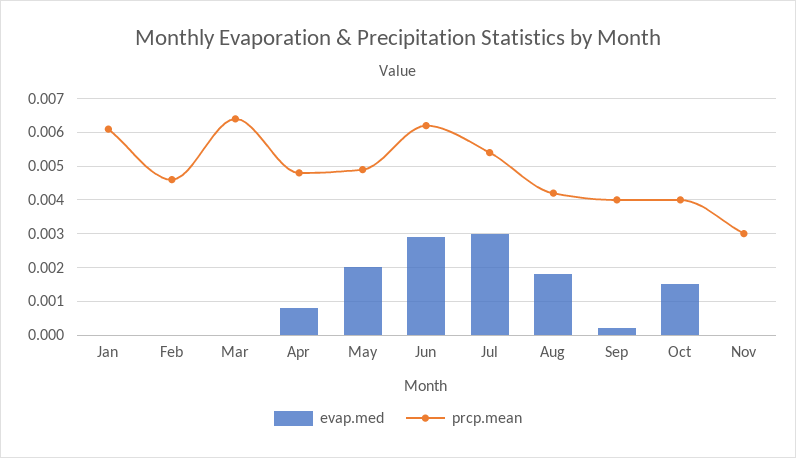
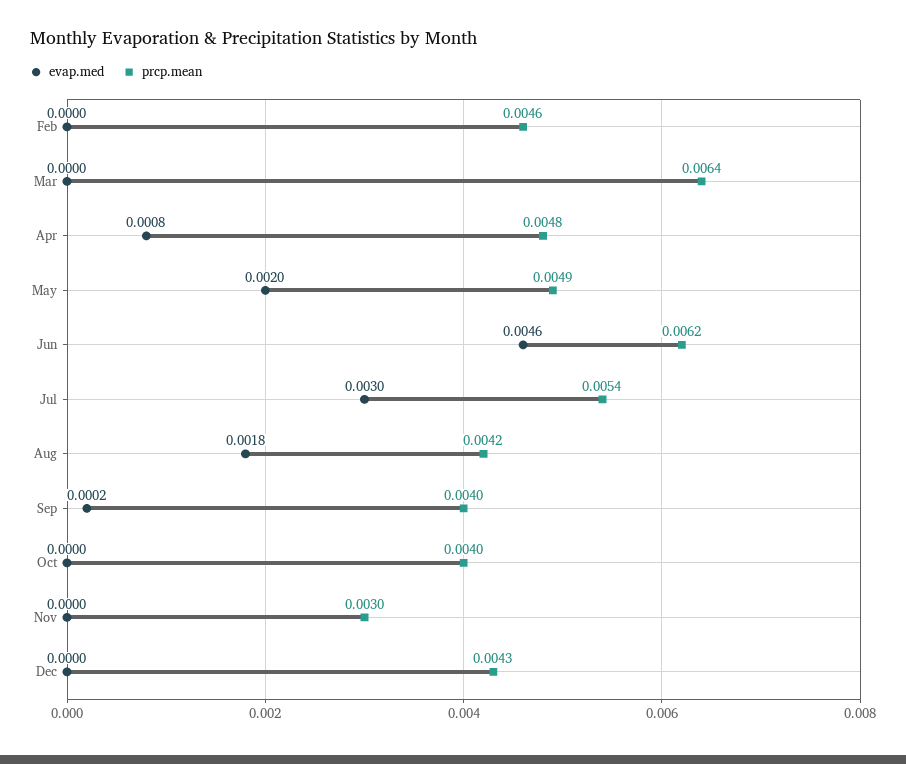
evap.med, Jan: 0 -> none
prcp.mean, Jan: 0.006 -> none
evap.med, Jun: 0.003 -> 0.0046
evap.med, Oct: 0.0015 -> 0
evap.med, Dec: none -> 0
prcp.mean, Dec: none -> 0.0043

